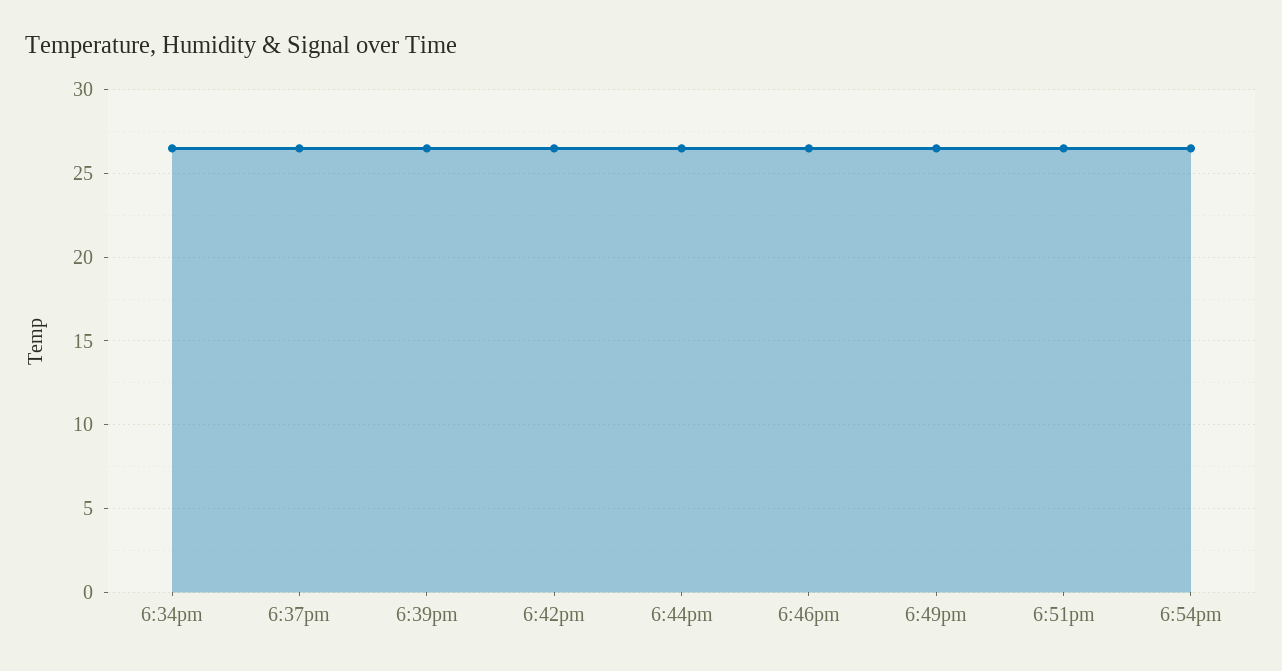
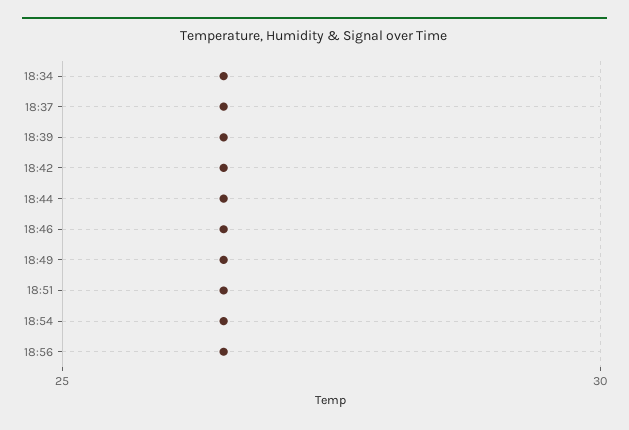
18:56: none -> 26.5

